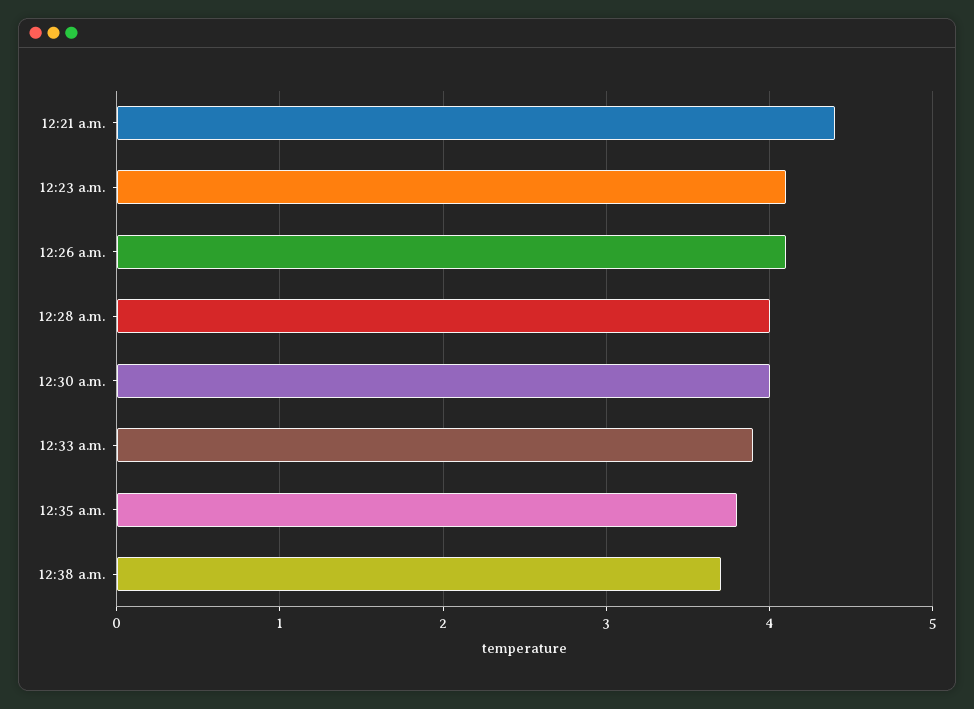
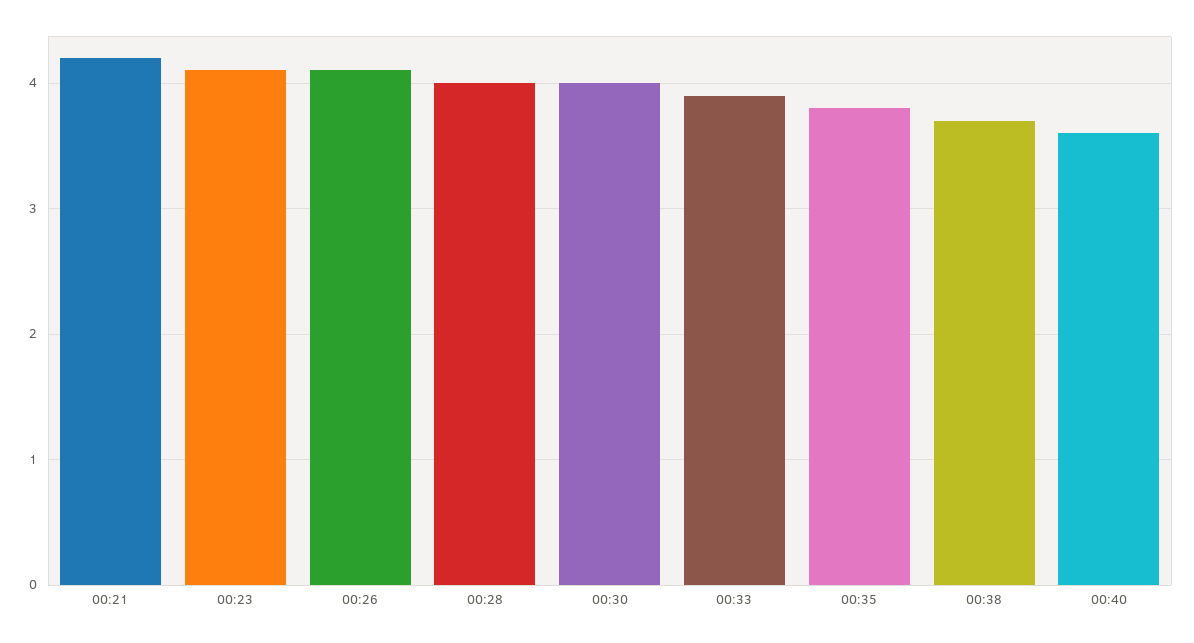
12:21 a.m.: 4.4 -> 4.2
00:40: none -> 3.6

